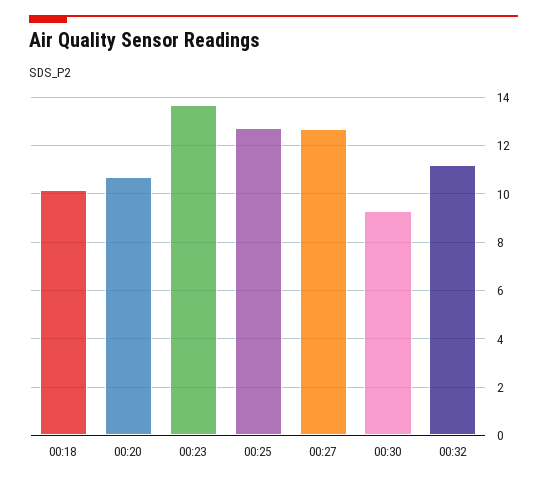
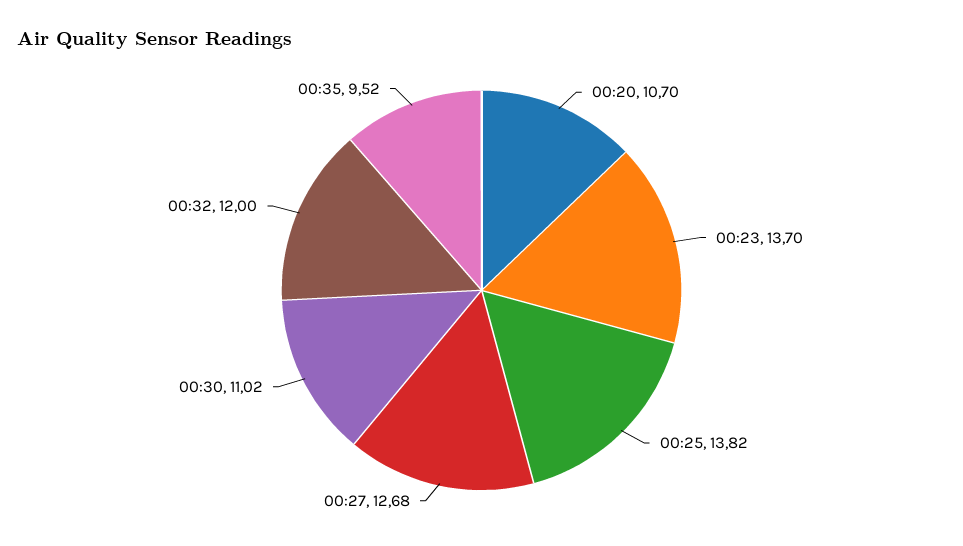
00:18: 10.25 -> none
00:25: 12.75 -> 13.82
00:30: 9.25 -> 11.02
00:32: 11.25 -> 12
00:35: none -> 9.52

